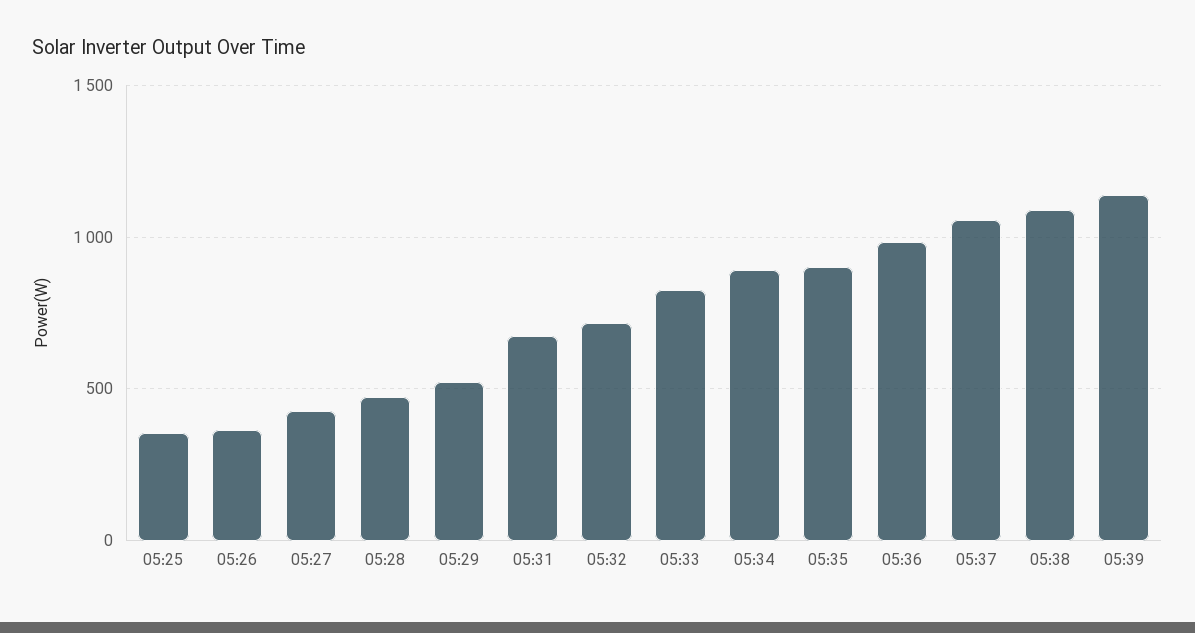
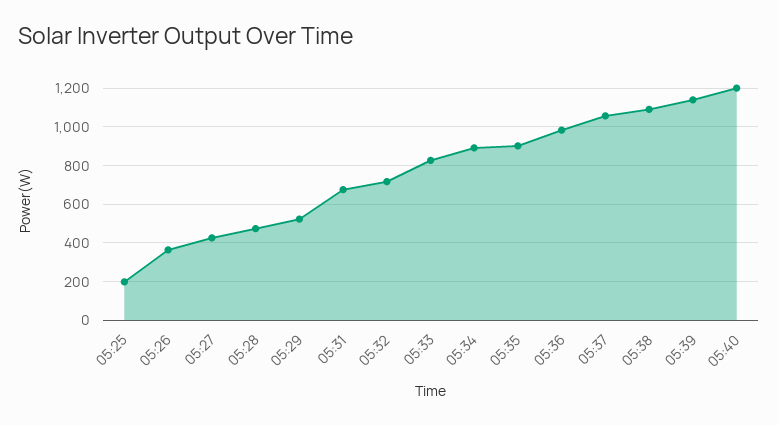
05:25: 350 -> 200
05:40: none -> 1200

